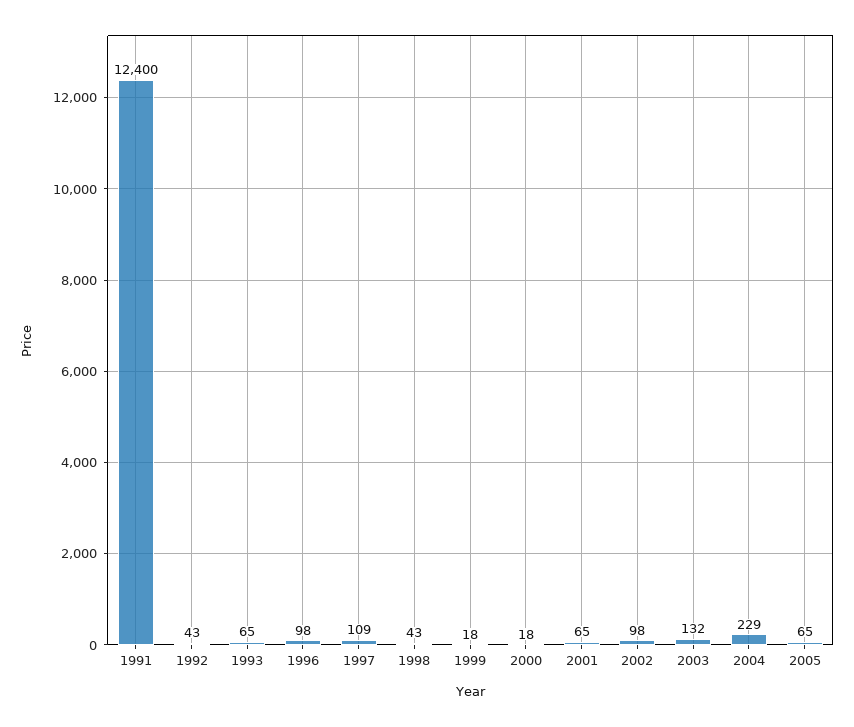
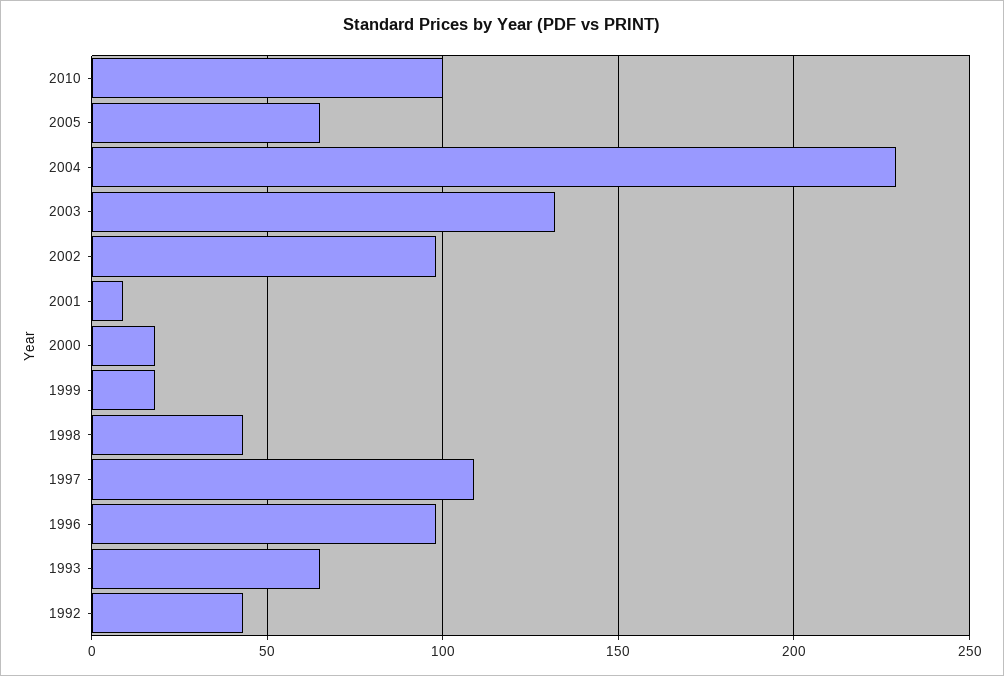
1991: 12400 -> none
2001: 65 -> 10
2010: none -> 100

